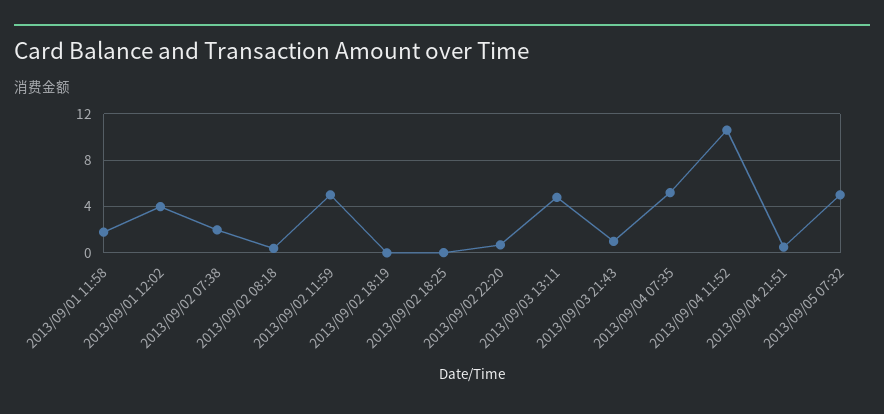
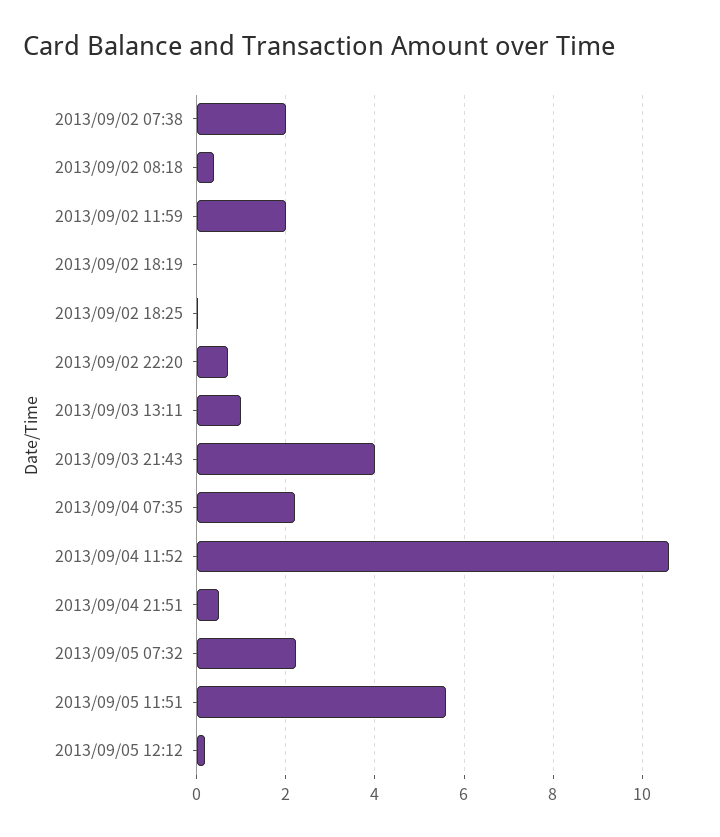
2013/09/01 11:58: 2 -> none
2013/09/01 12:02: 4 -> none
2013/09/02 11:59: 5 -> 2
2013/09/03 13:11: 5 -> 1
2013/09/03 21:43: 1 -> 4
2013/09/04 07:35: 5 -> 2.2
2013/09/05 07:32: 5 -> 2.2
2013/09/05 11:51: none -> 5.6
2013/09/05 12:12: none -> 0.2

